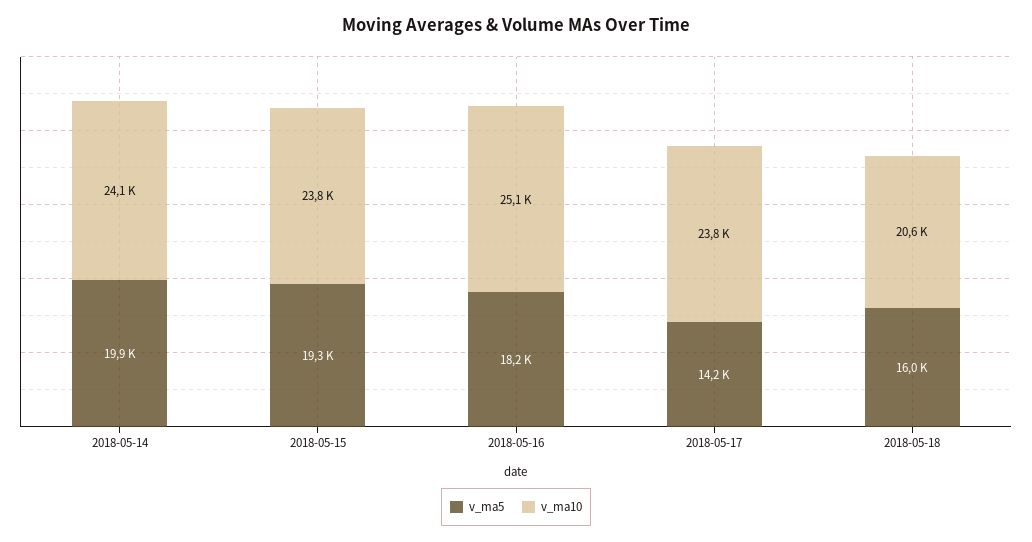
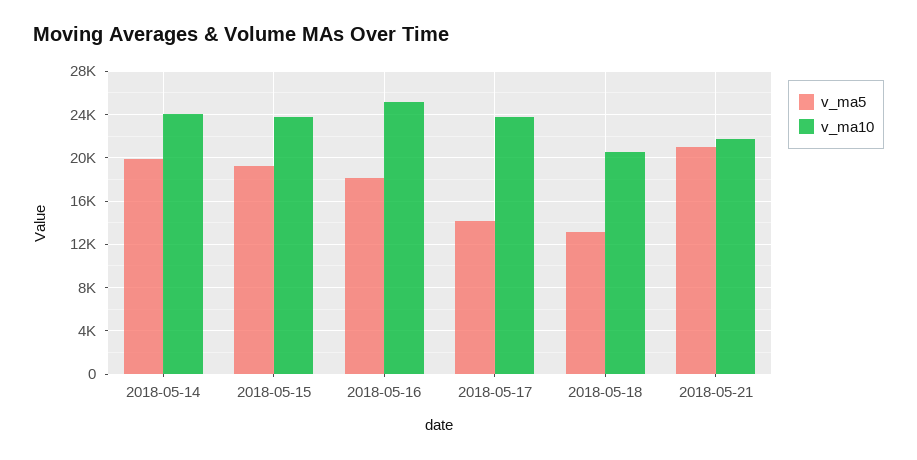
v_ma5, 2018-05-18: 16000 -> 13000
v_ma5, 2018-05-21: none -> 21000
v_ma10, 2018-05-21: none -> 22000

